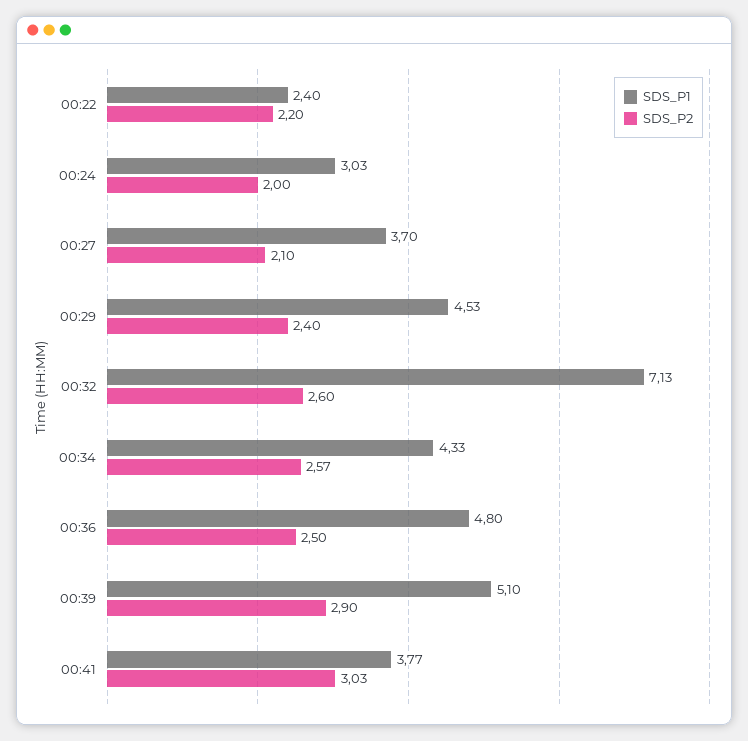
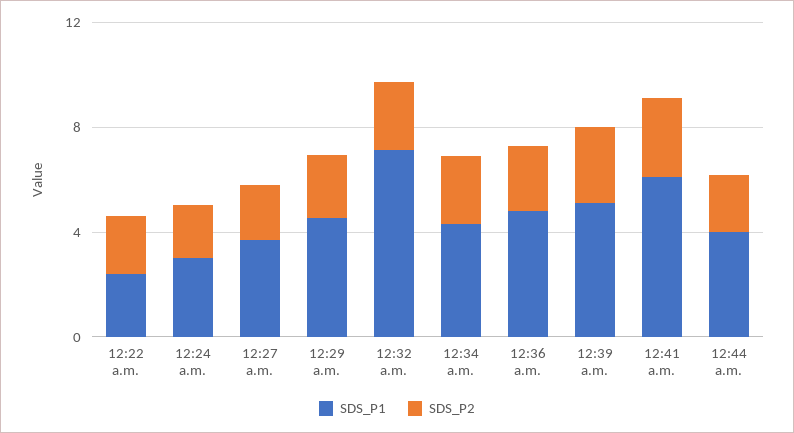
SDS_P1, 00:41: 3.77 -> 6
SDS_P1, 12:44 a.m.: none -> 4
SDS_P2, 12:44 a.m.: none -> 2

